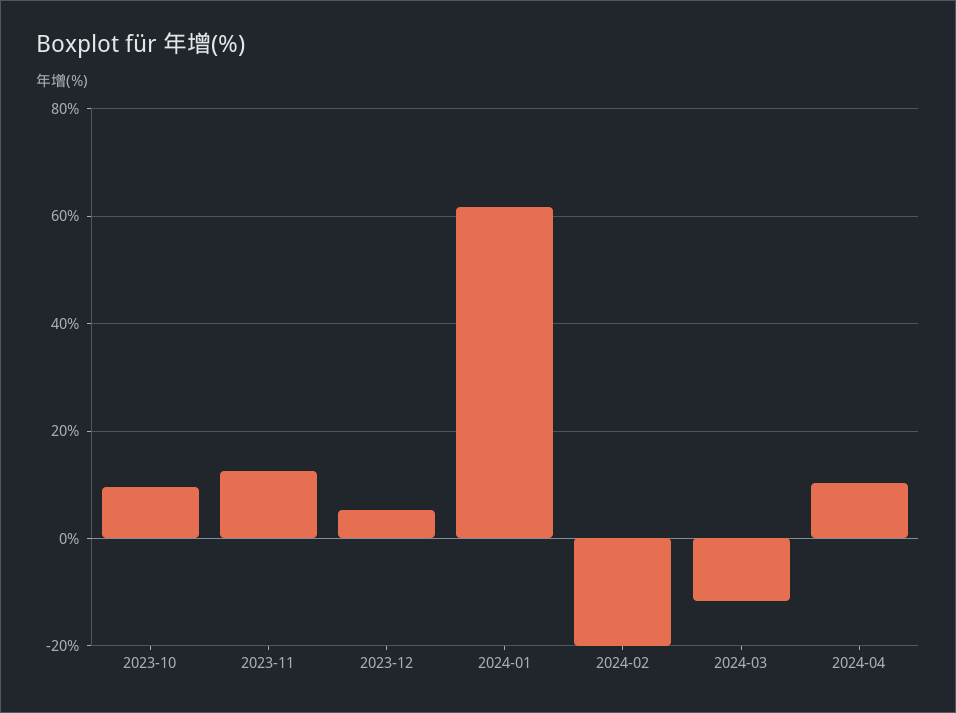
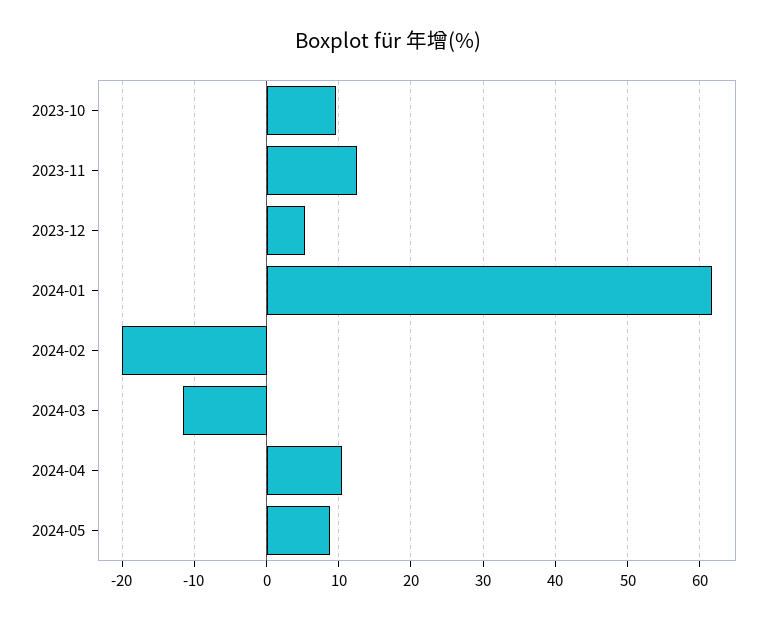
2024-05: none -> 9

